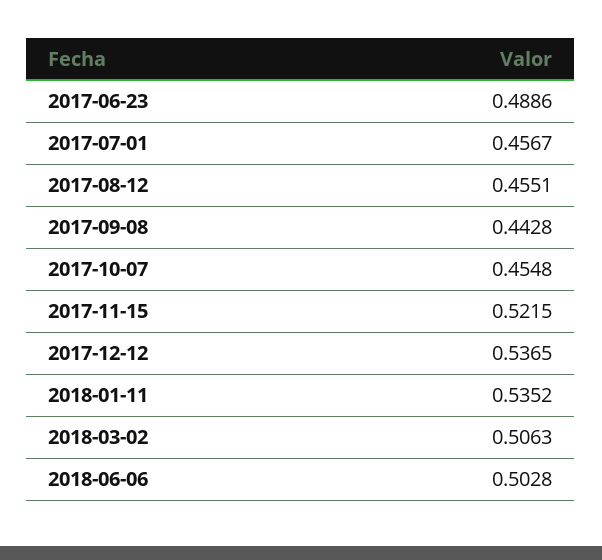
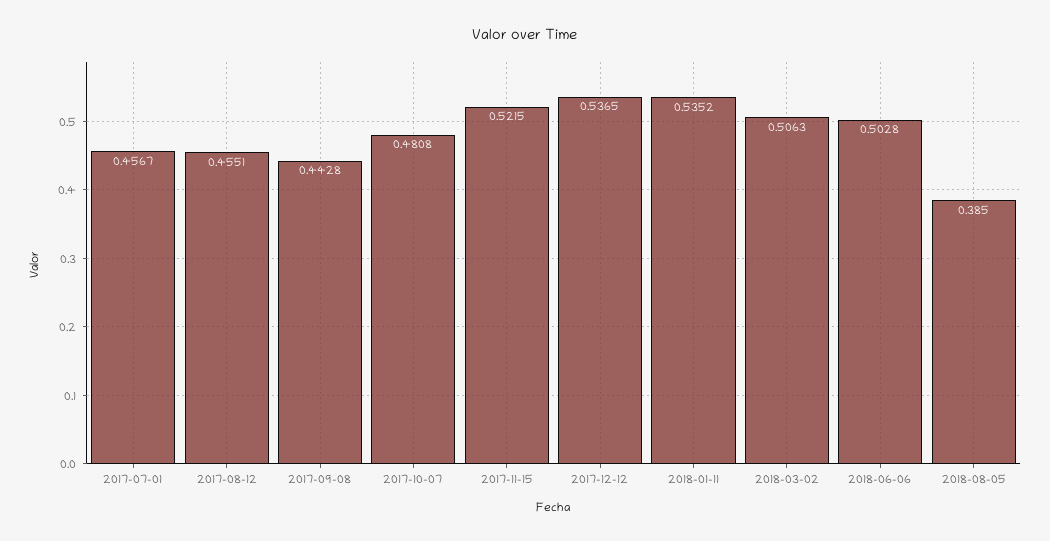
2017-06-23: 0.4886 -> none
2017-10-07: 0.4548 -> 0.4808
2018-08-05: none -> 0.385

